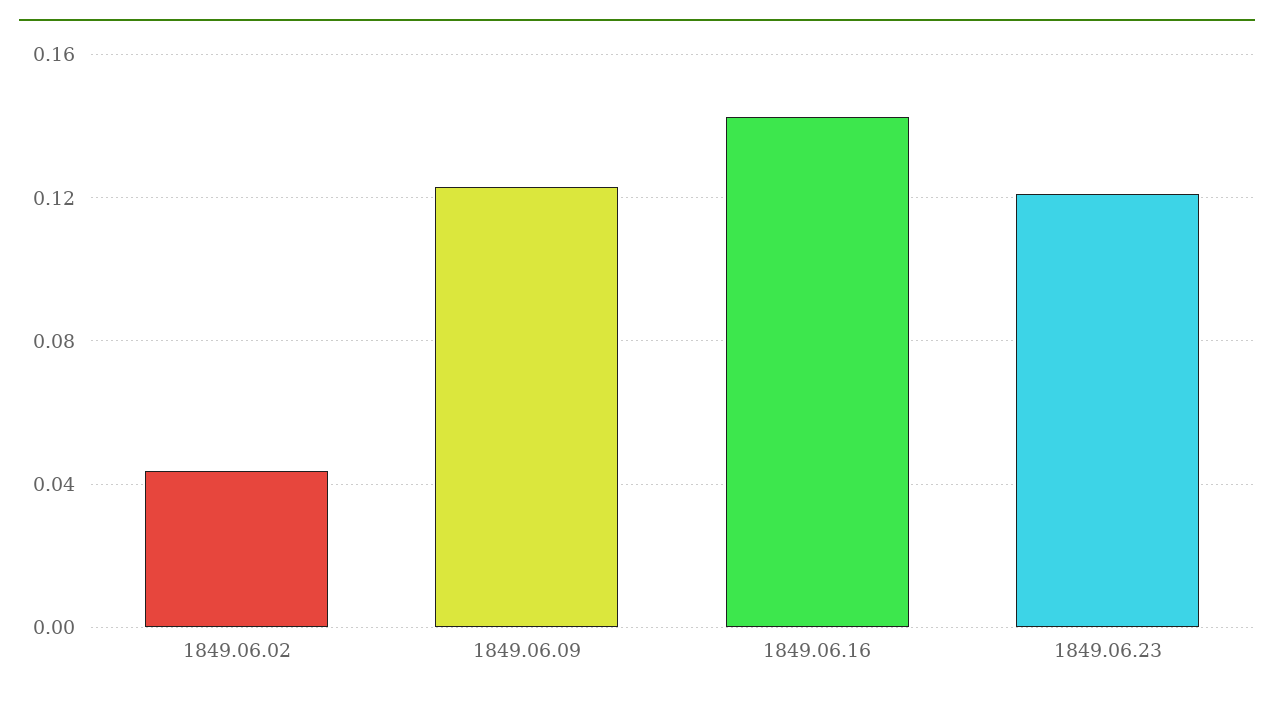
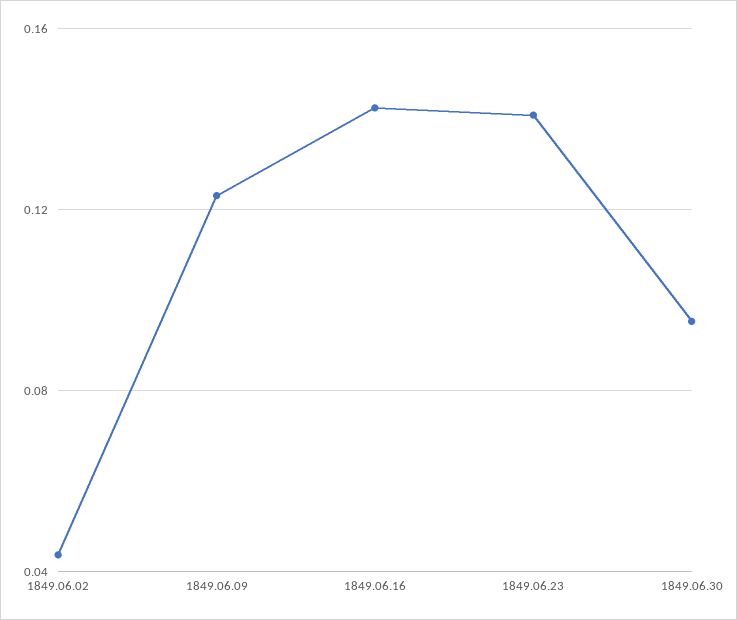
1849.06.23: 0.12 -> 0.14
1849.06.30: none -> 0.095

